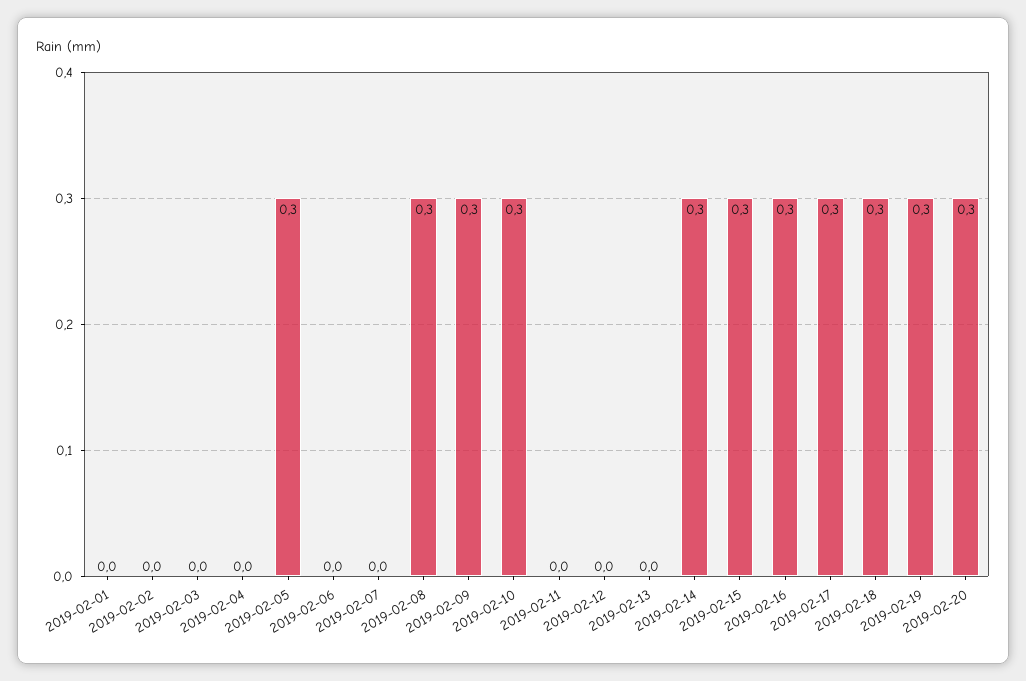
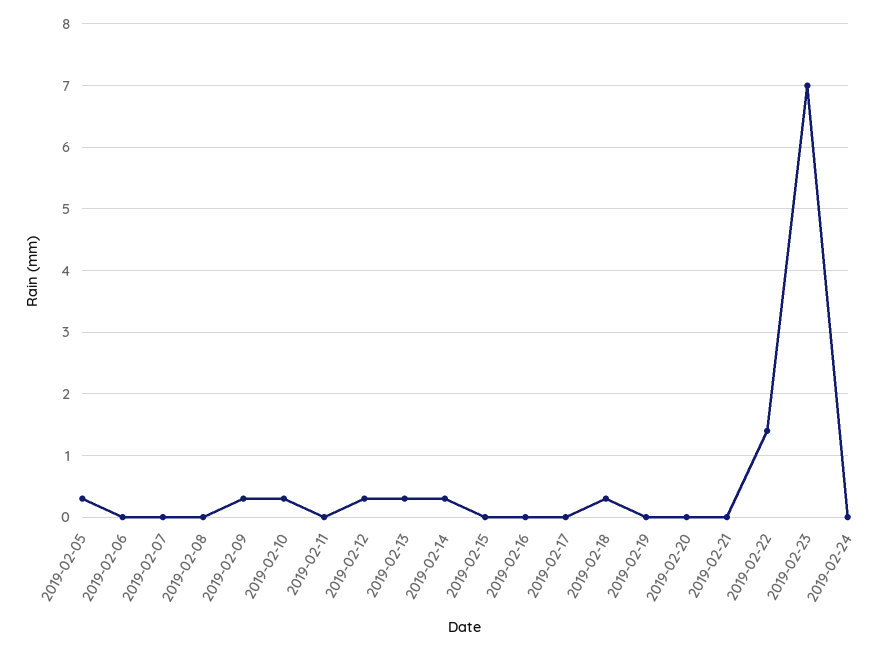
2019-02-01: 0 -> none
2019-02-02: 0 -> none
2019-02-03: 0 -> none
2019-02-04: 0 -> none
2019-02-08: 0.3 -> 0
2019-02-12: 0 -> 0.3
2019-02-13: 0 -> 0.3
2019-02-15: 0.3 -> 0
2019-02-16: 0.3 -> 0
2019-02-17: 0.3 -> 0
2019-02-19: 0.3 -> 0
2019-02-20: 0.3 -> 0
2019-02-21: none -> 0
2019-02-22: none -> 1.4
2019-02-23: none -> 7
2019-02-24: none -> 0

